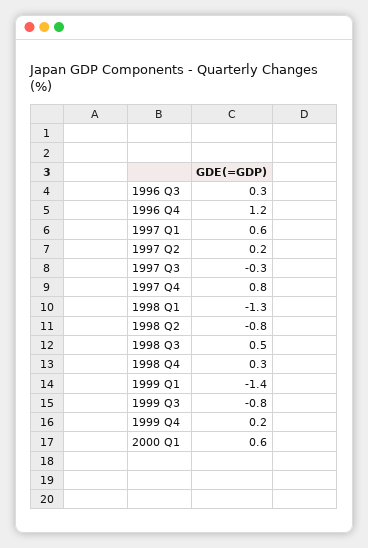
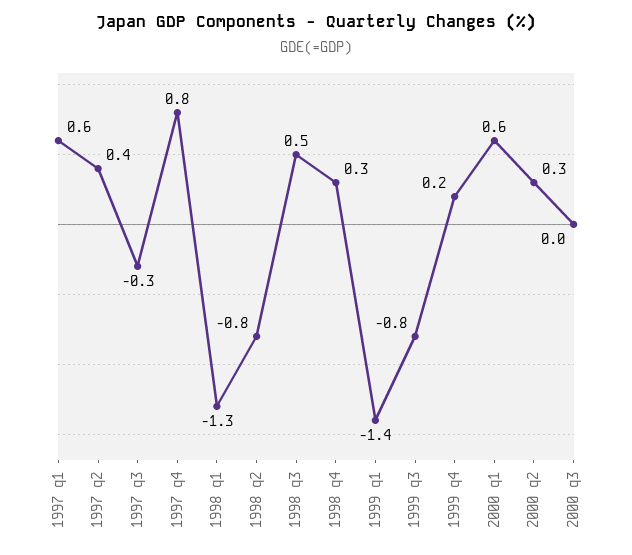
1996 Q3: 0.3 -> none
1996 Q4: 1.2 -> none
1997 Q2: 0.2 -> 0.4
2000 q2: none -> 0.3
2000 q3: none -> 0

